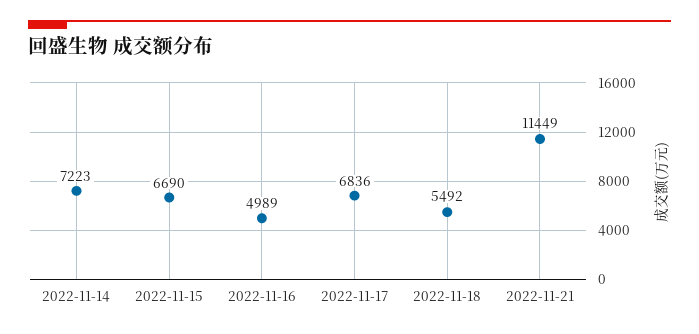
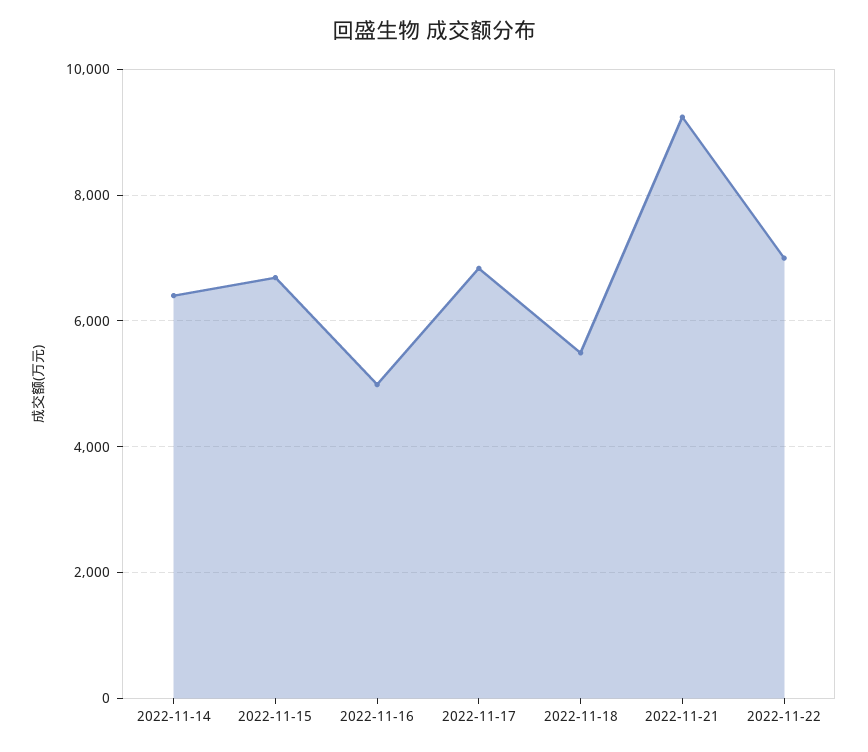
2022-11-14: 7223 -> 6400
2022-11-21: 11449 -> 9200
2022-11-22: none -> 7000

